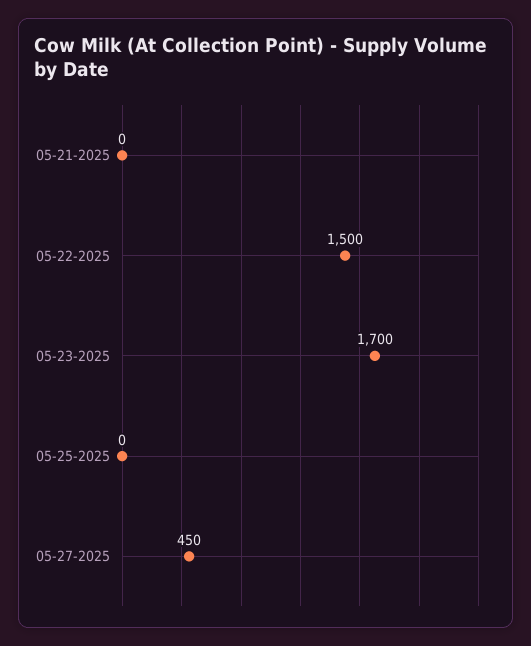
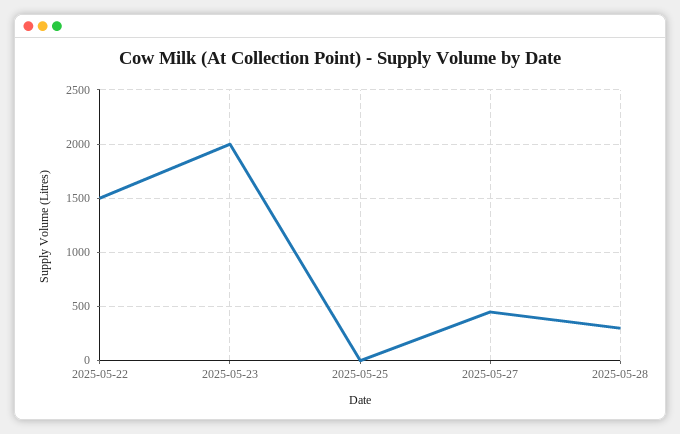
05-21-2025: 0 -> none
05-23-2025: 1700 -> 2000
2025-05-28: none -> 300

